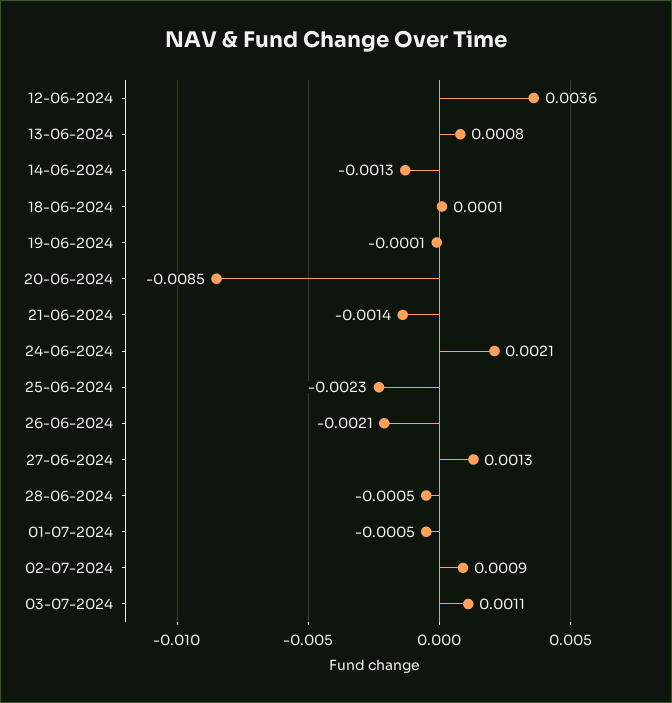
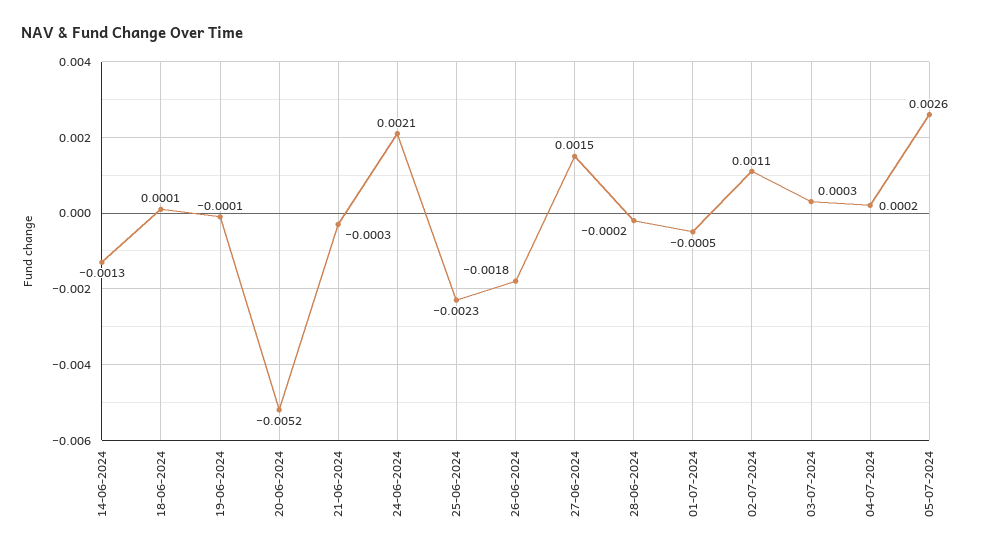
12-06-2024: 0.0036 -> none
13-06-2024: 0.0008 -> none
20-06-2024: -0.0085 -> -0.0052
21-06-2024: -0.0014 -> -0.0003
26-06-2024: -0.0021 -> -0.0018
27-06-2024: 0.0013 -> 0.0015
28-06-2024: -0.0005 -> -0.0002
02-07-2024: 0.0009 -> 0.0011
03-07-2024: 0.0011 -> 0.0003
04-07-2024: none -> 0.0002
05-07-2024: none -> 0.0026

